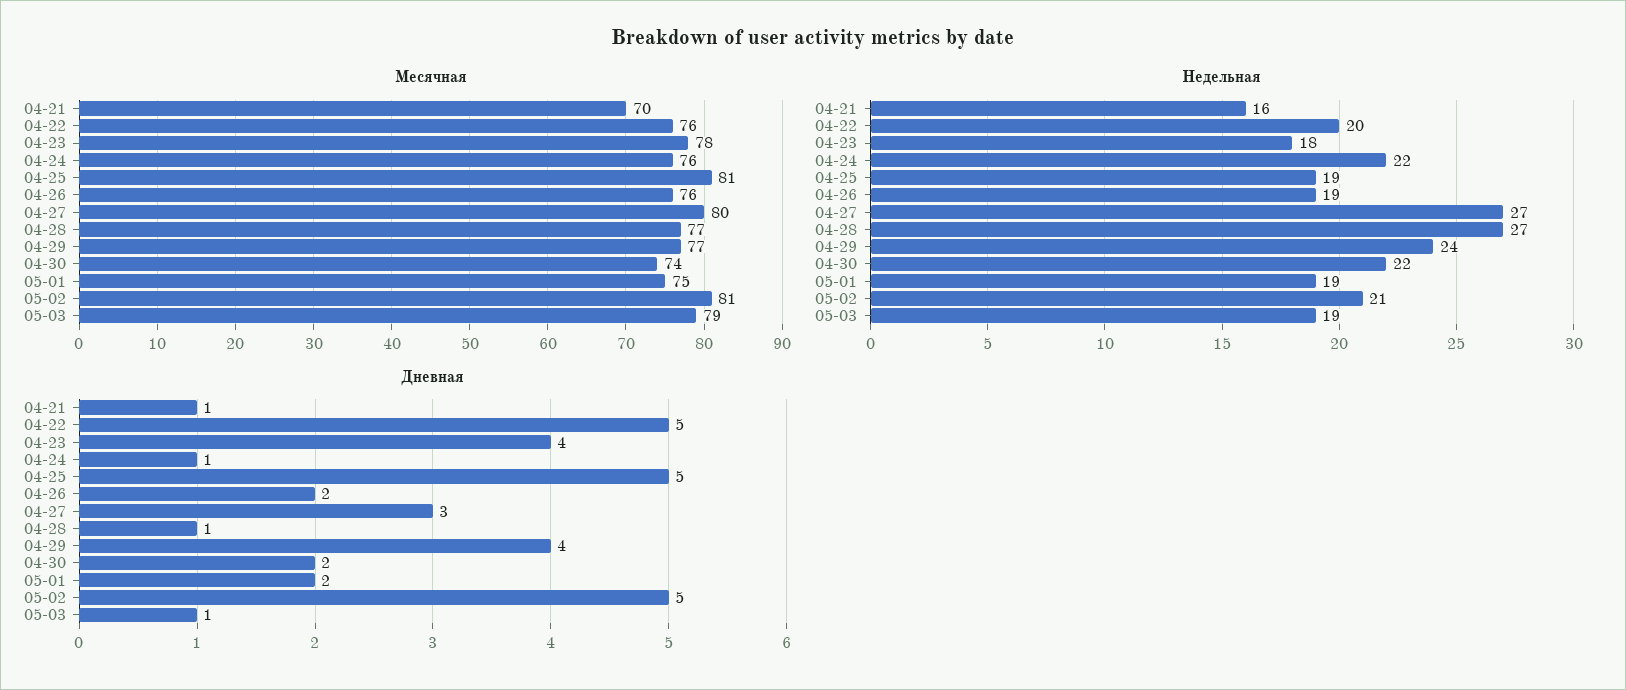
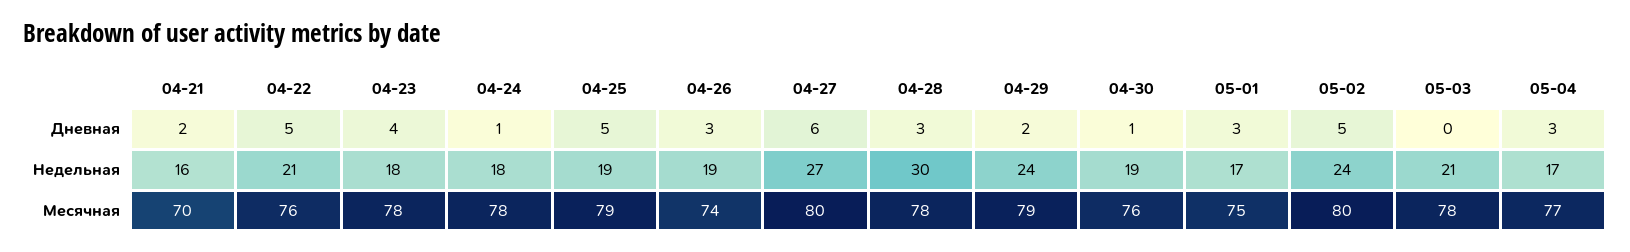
Месячная, 04-24: 76 -> 78
Месячная, 04-25: 81 -> 79
Месячная, 04-26: 76 -> 74
Месячная, 04-28: 77 -> 78
Месячная, 04-29: 77 -> 79
Месячная, 04-30: 74 -> 76
Месячная, 05-02: 81 -> 80
Месячная, 05-03: 79 -> 78
Недельная, 04-22: 20 -> 21
Недельная, 04-24: 22 -> 18
Недельная, 04-28: 27 -> 30
Недельная, 04-30: 22 -> 19
Недельная, 05-01: 19 -> 17
Недельная, 05-02: 21 -> 24
Недельная, 05-03: 19 -> 21
Дневная, 04-21: 1 -> 2
Дневная, 04-26: 2 -> 3
Дневная, 04-27: 3 -> 6
Дневная, 04-28: 1 -> 3
Дневная, 04-29: 4 -> 2
Дневная, 04-30: 2 -> 1
Дневная, 05-01: 2 -> 3
Дневная, 05-03: 1 -> 0
Дневная, 05-04: none -> 3
Недельная, 05-04: none -> 17
Месячная, 05-04: none -> 77

